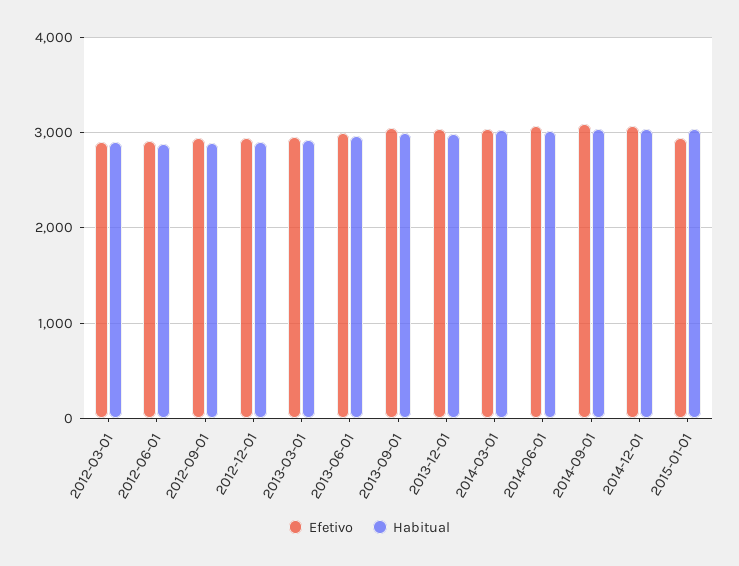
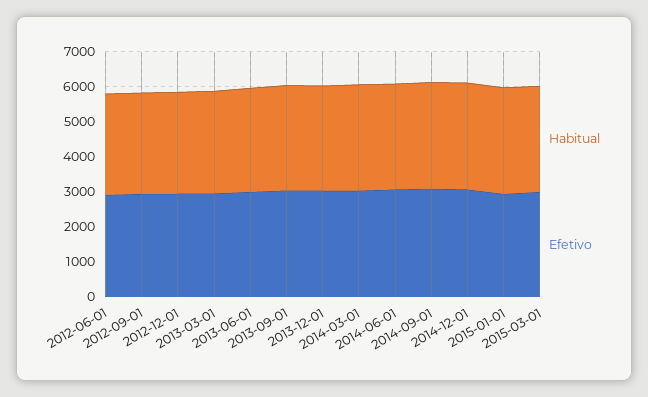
Efetivo, 2012-03-01: 2900 -> none
Habitual, 2012-03-01: 2900 -> none
Habitual, 2015-03-01: none -> 3000
Efetivo, 2015-03-01: none -> 3000

